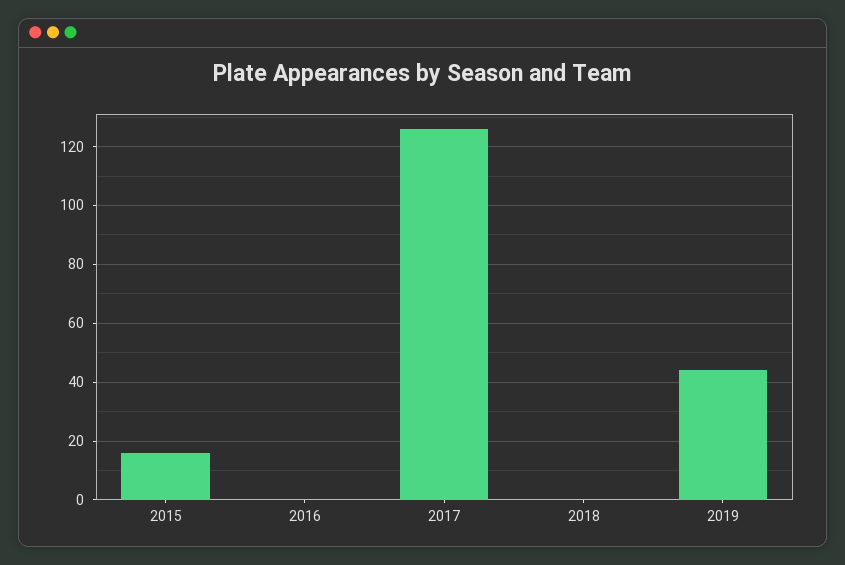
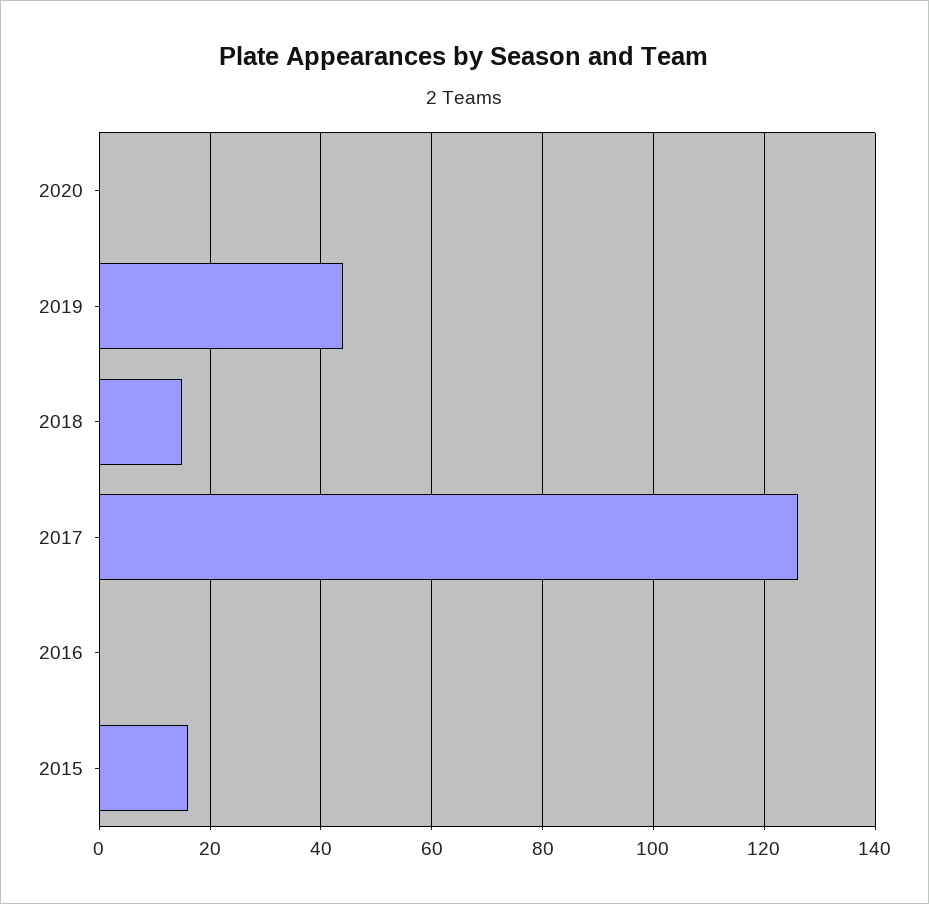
2018: 0 -> 15
2020: none -> 0

